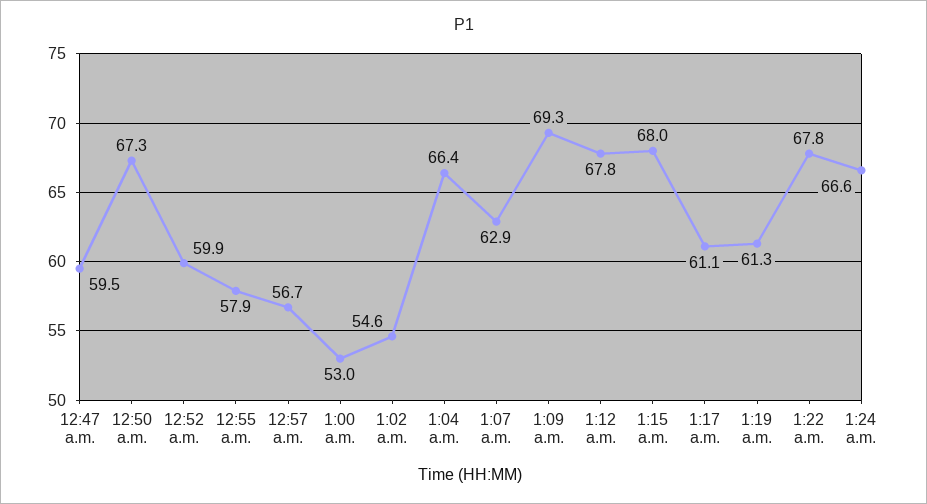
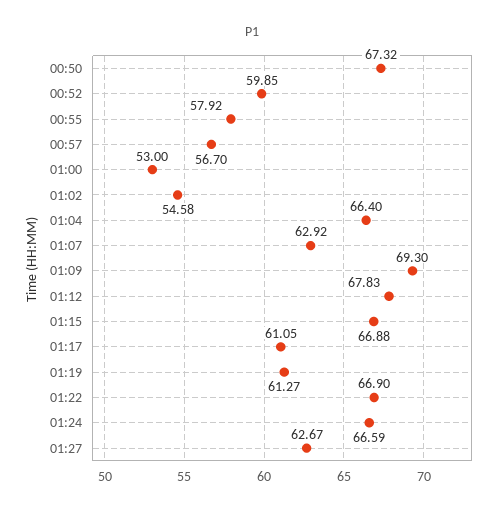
12:47 a.m.: 59.5 -> none
1:15 a.m.: 68 -> 66.88
1:22 a.m.: 67.8 -> 66.9
01:27: none -> 62.67

